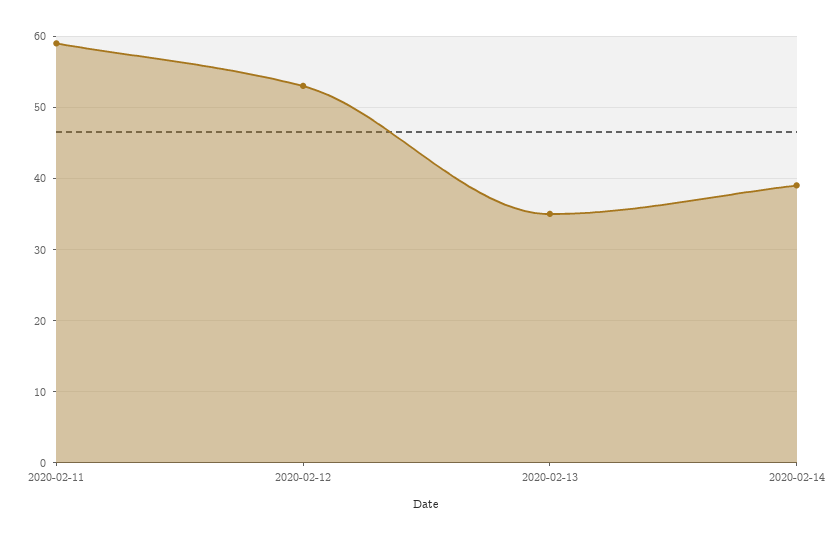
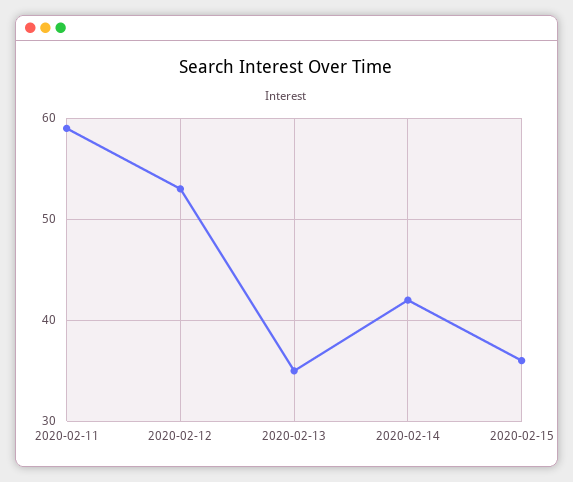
2020-02-14: 39 -> 42
2020-02-15: none -> 36

